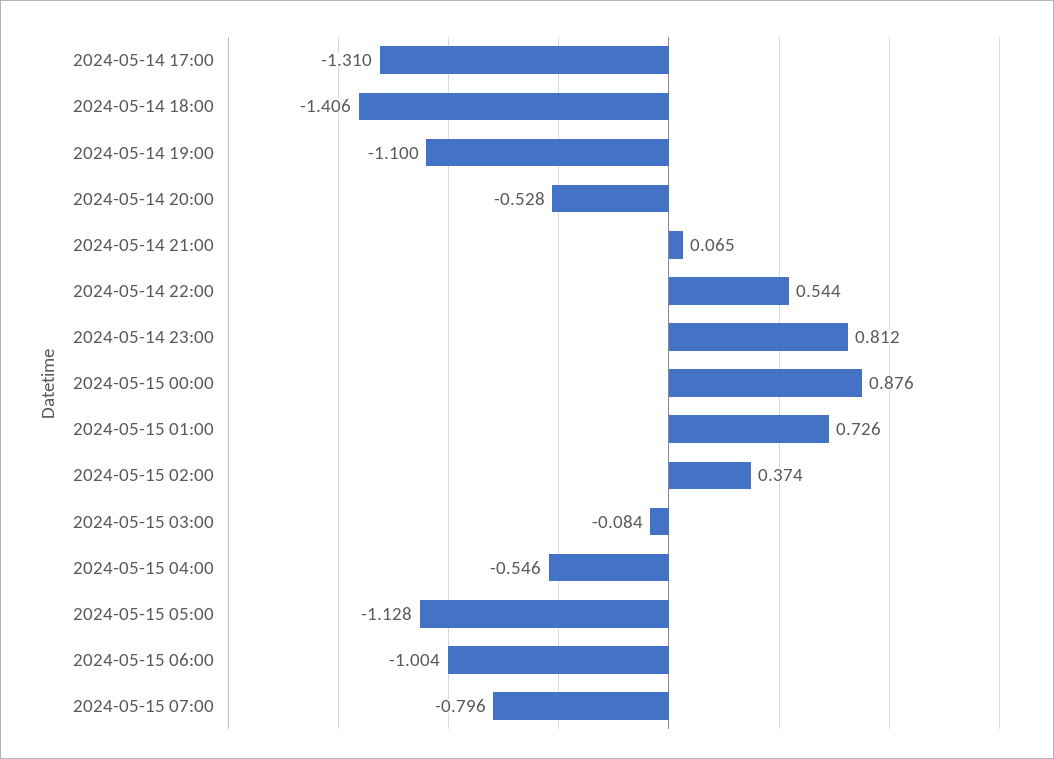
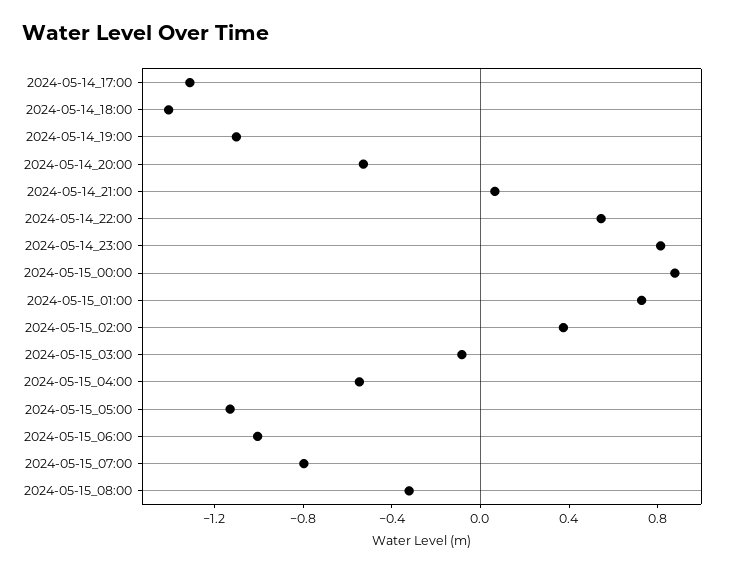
2024-05-15_08:00: none -> -0.3

